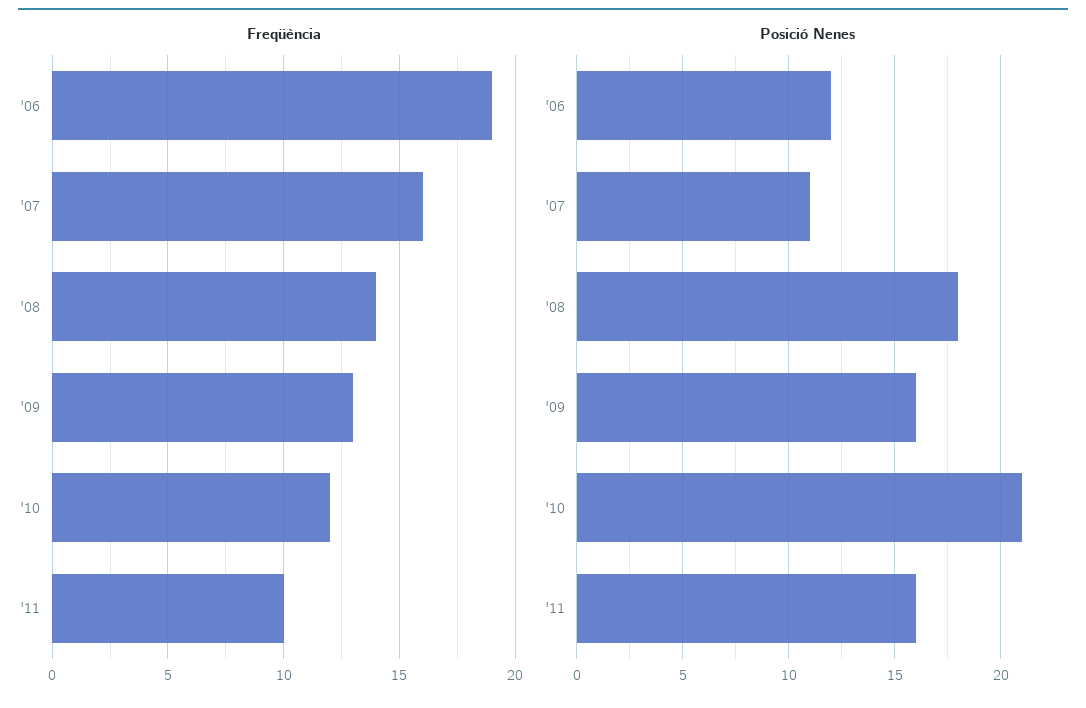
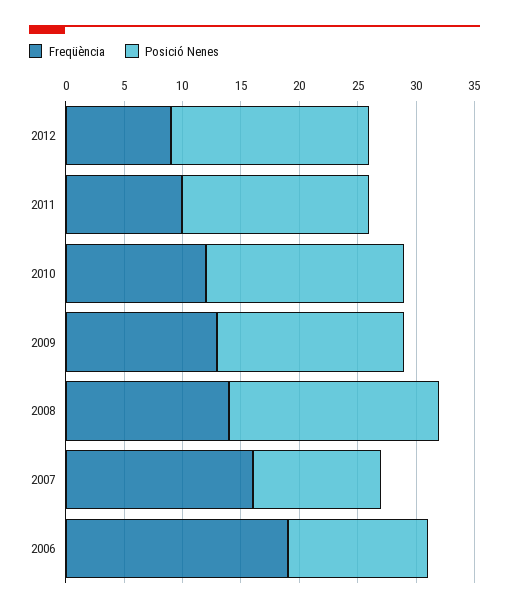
Posició Nenes, '10: 21 -> 17
Freqüència, 2012: none -> 9
Posició Nenes, 2012: none -> 17

